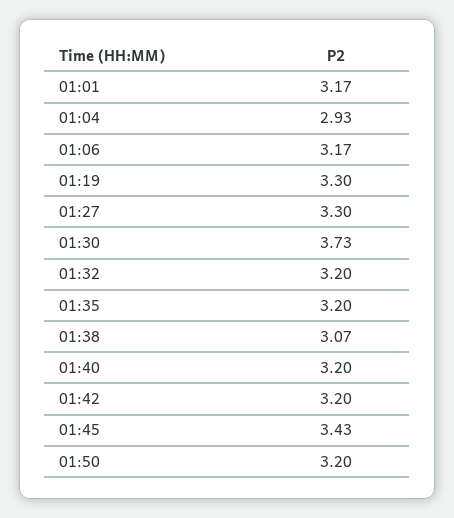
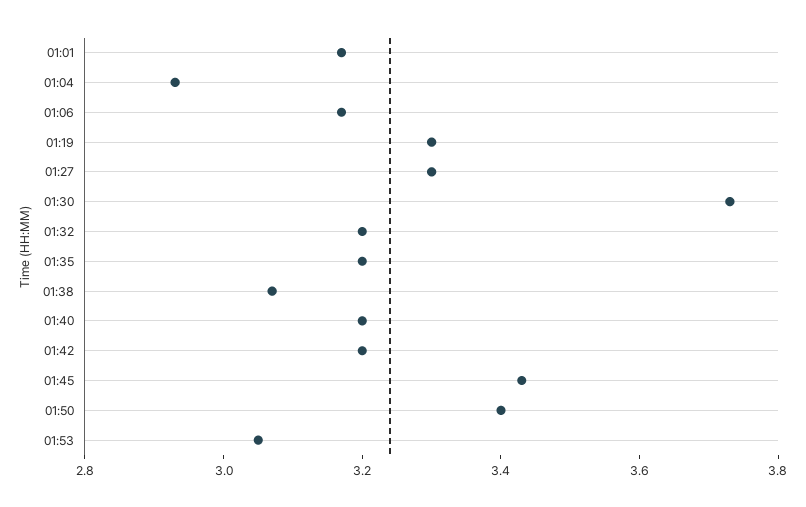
01:50: 3.2 -> 3.4
01:53: none -> 3.05

